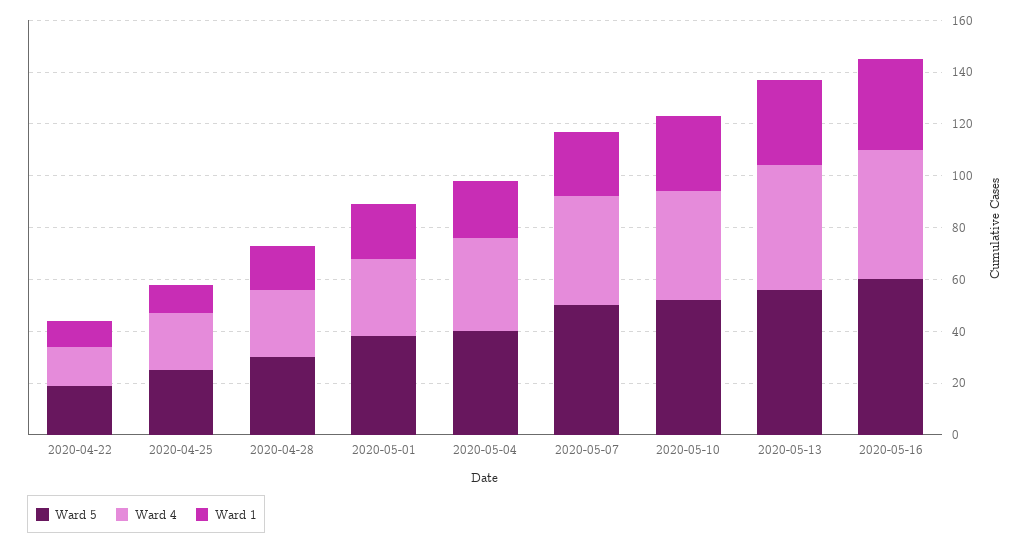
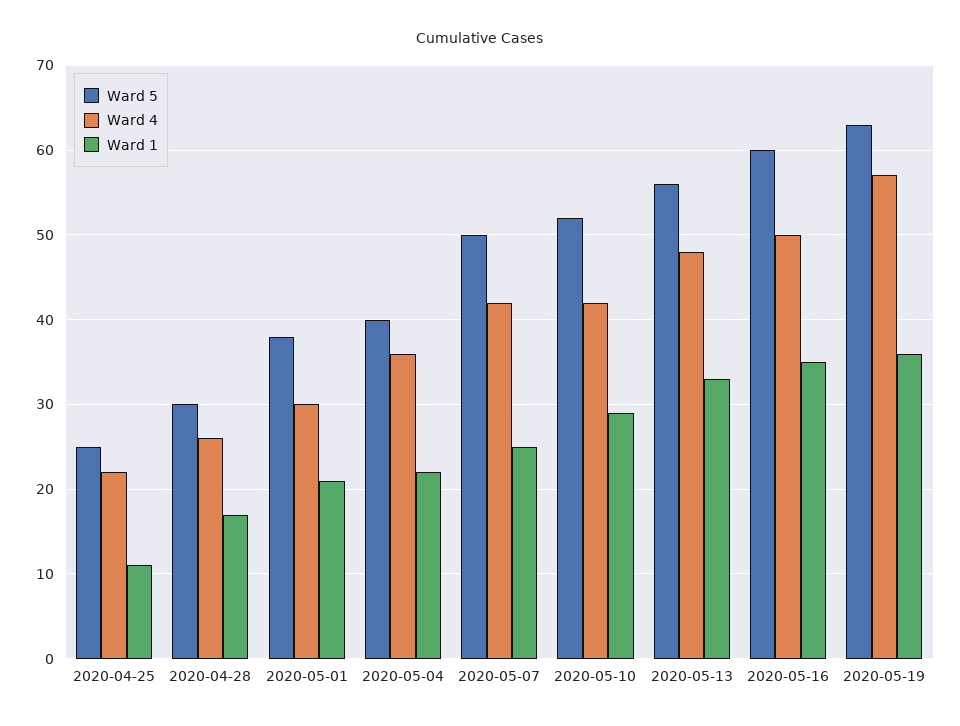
Ward 5, 2020-04-22: 20 -> none
Ward 4, 2020-04-22: 15 -> none
Ward 1, 2020-04-22: 10 -> none
Ward 5, 2020-05-19: none -> 63
Ward 4, 2020-05-19: none -> 57
Ward 1, 2020-05-19: none -> 36

